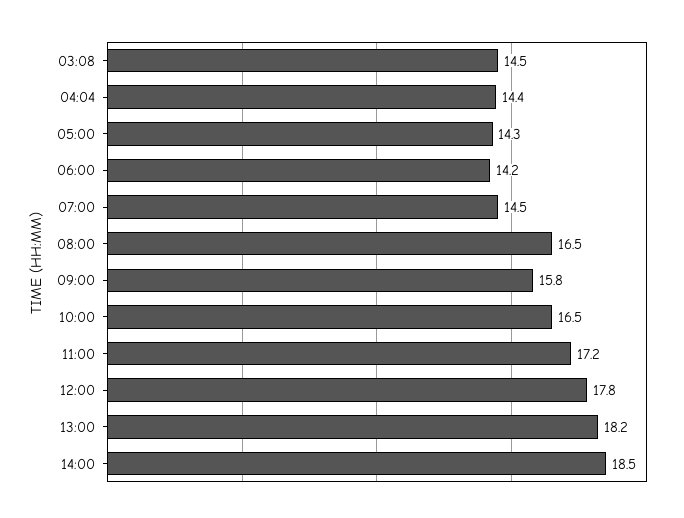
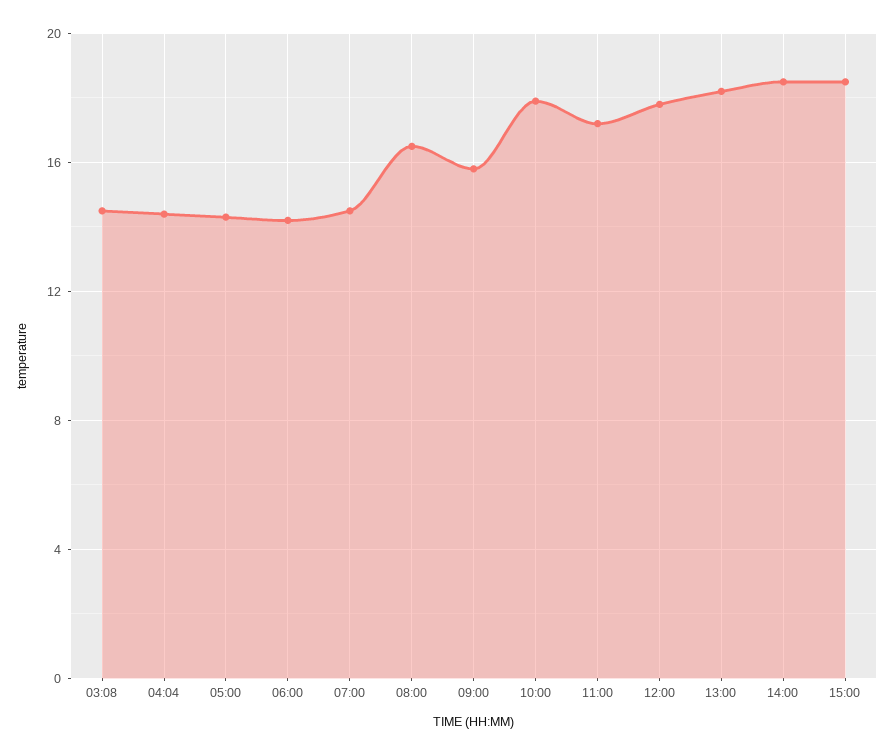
10:00: 16.5 -> 18
15:00: none -> 18.5

